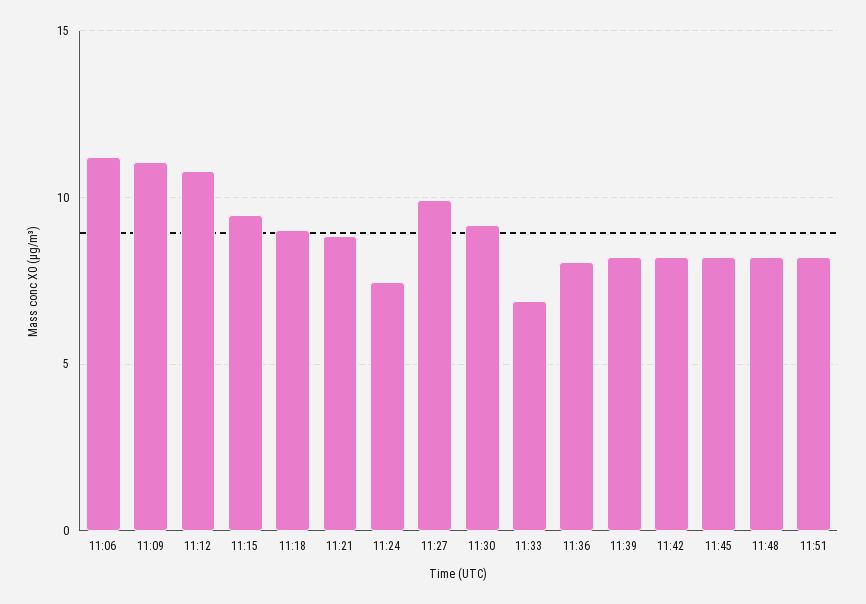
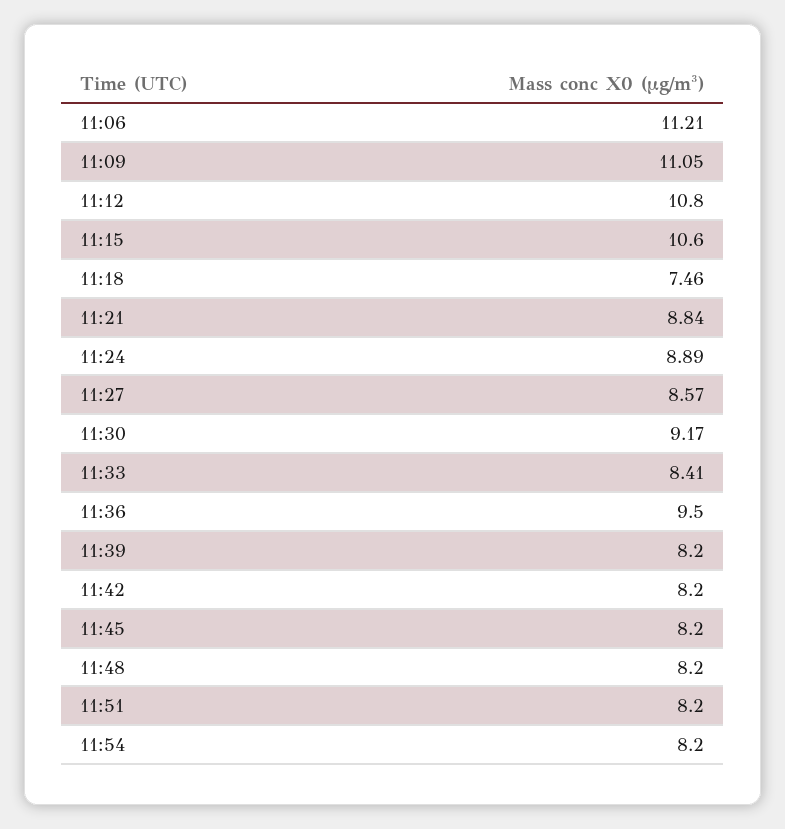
11:15: 9.5 -> 10.6
11:18: 9 -> 7.46
11:24: 7.5 -> 8.89
11:27: 10 -> 8.57
11:33: 7 -> 8.41
11:36: 8 -> 9.5
11:54: none -> 8.2

